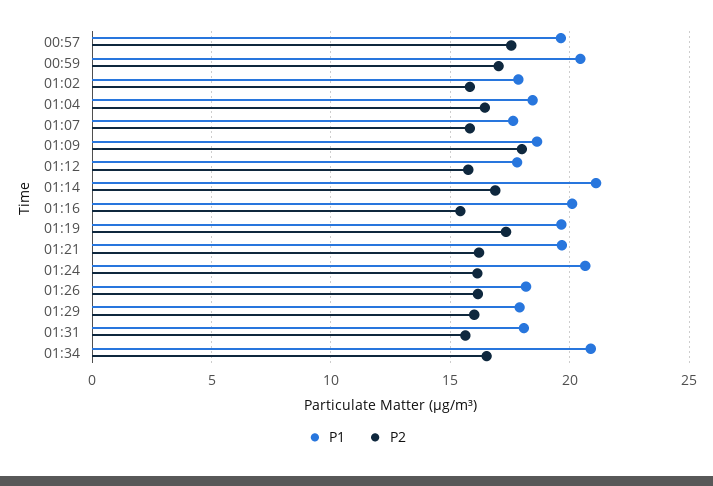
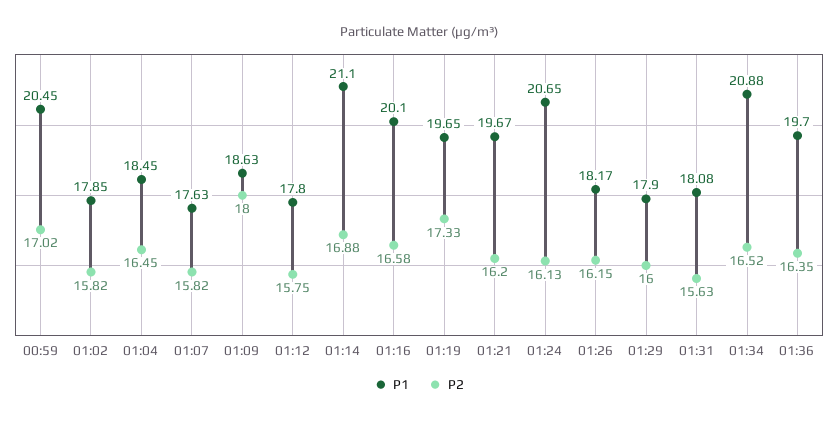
P1, 00:57: 19.5 -> none
P2, 00:57: 17.5 -> none
P2, 01:16: 15.5 -> 16.58
P1, 01:36: none -> 19.7
P2, 01:36: none -> 16.35

